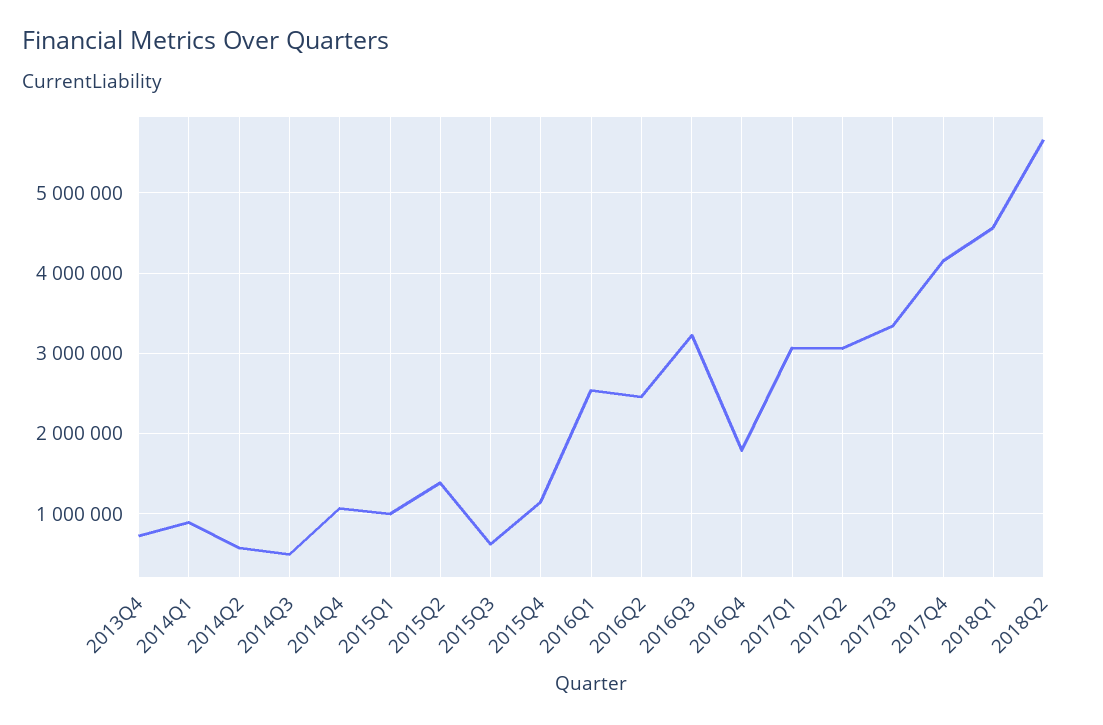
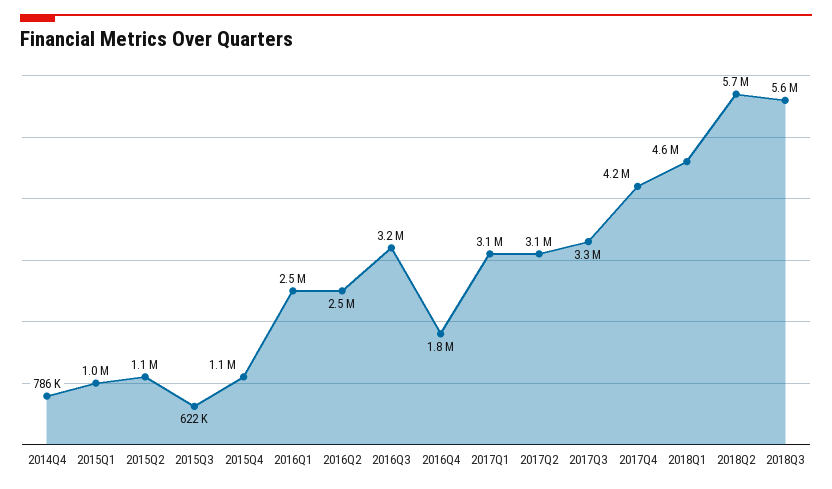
2013Q4: 700000 -> none
2014Q1: 900000 -> none
2014Q2: 600000 -> none
2014Q3: 500000 -> none
2014Q4: 1100000 -> 786000
2015Q2: 1400000 -> 1100000
2018Q3: none -> 5600000

